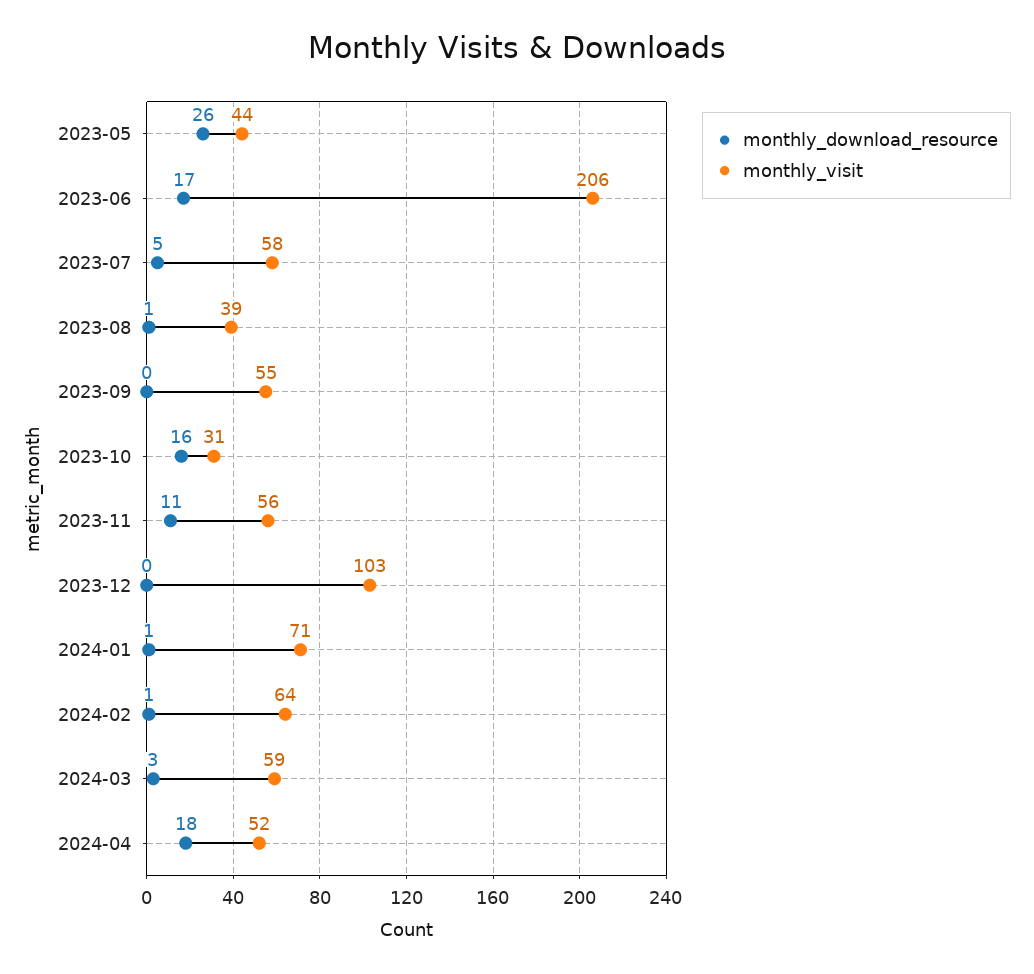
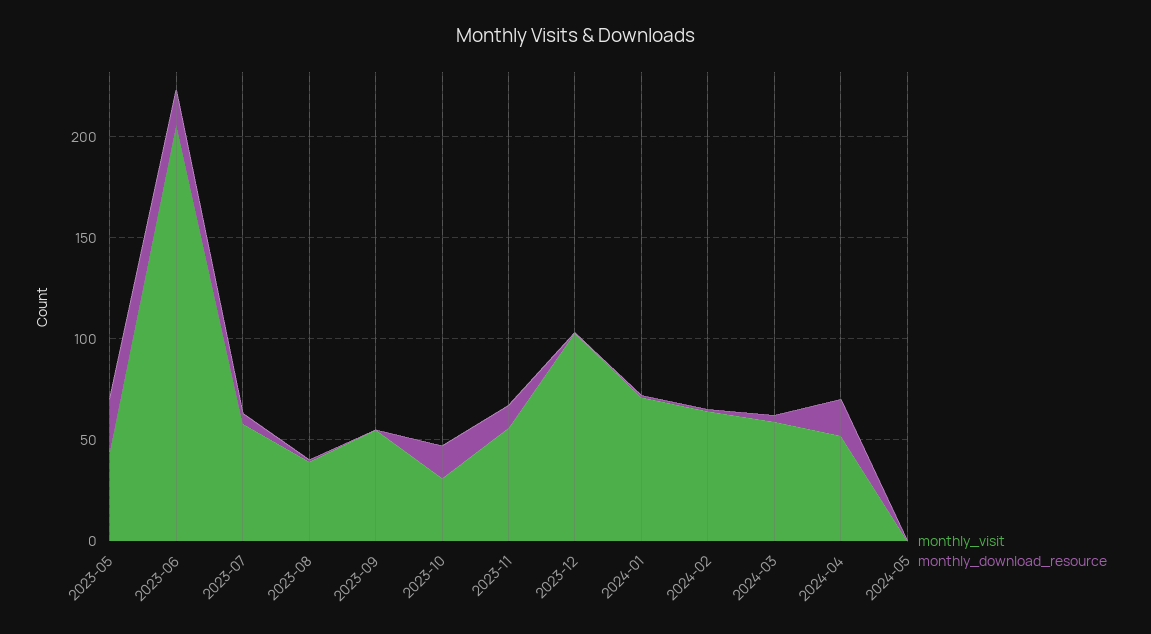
monthly_visit, 2024-05: none -> 0
monthly_download_resource, 2024-05: none -> 0

